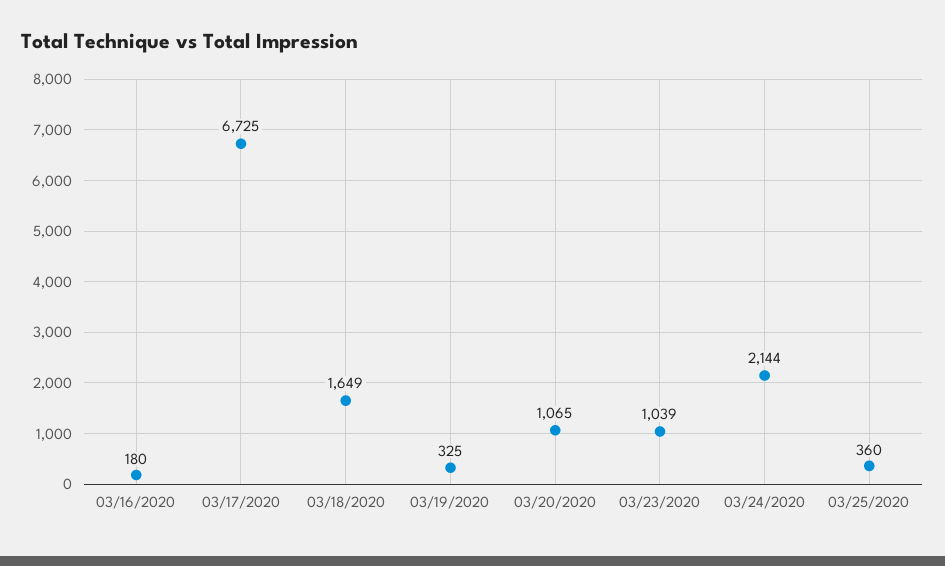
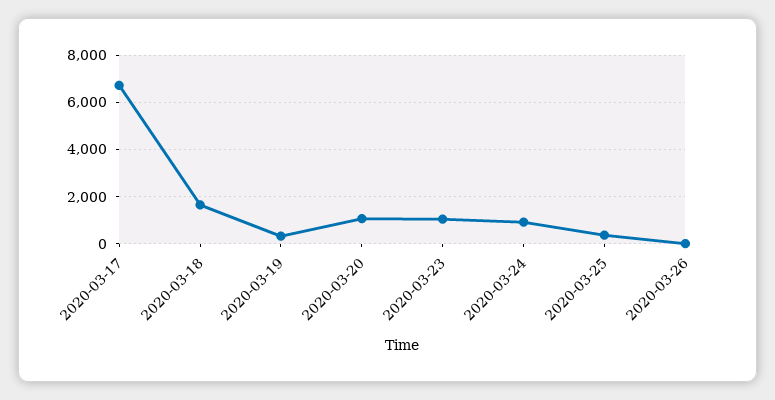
03/16/2020: 180 -> none
03/24/2020: 2144 -> 1000
2020-03-26: none -> 0

